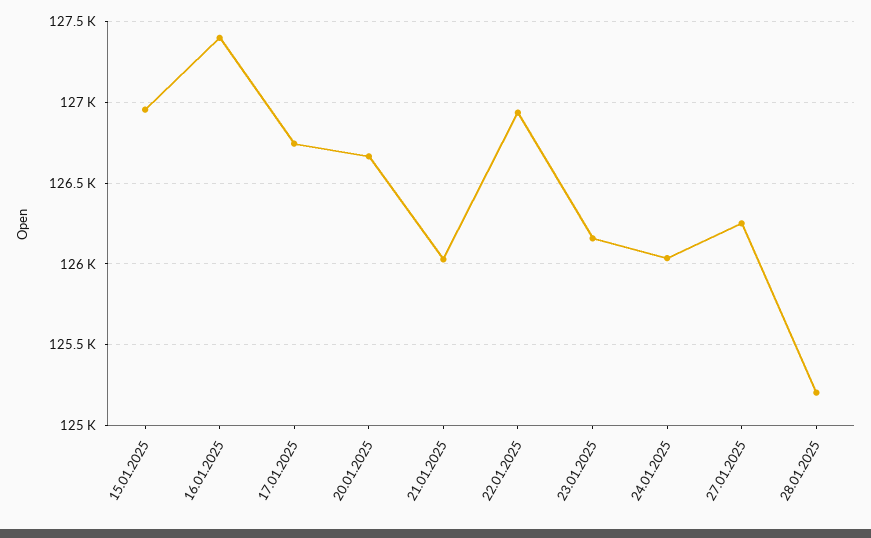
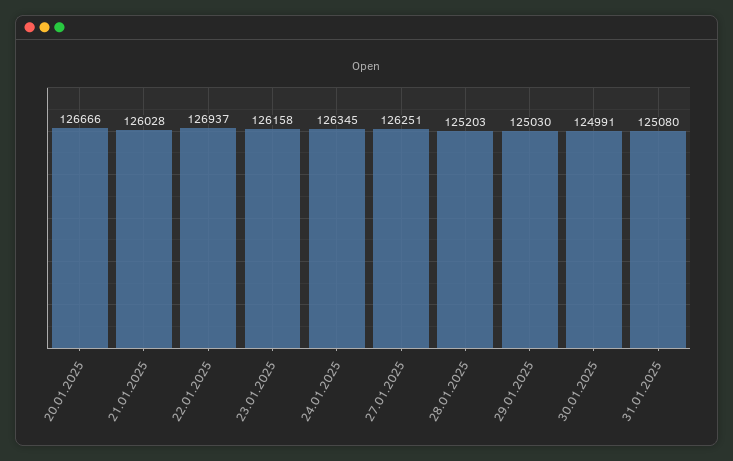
15.01.2025: 126950 -> none
16.01.2025: 127400 -> none
17.01.2025: 126750 -> none
24.01.2025: 126050 -> 126345
29.01.2025: none -> 125030
30.01.2025: none -> 124991
31.01.2025: none -> 125080

